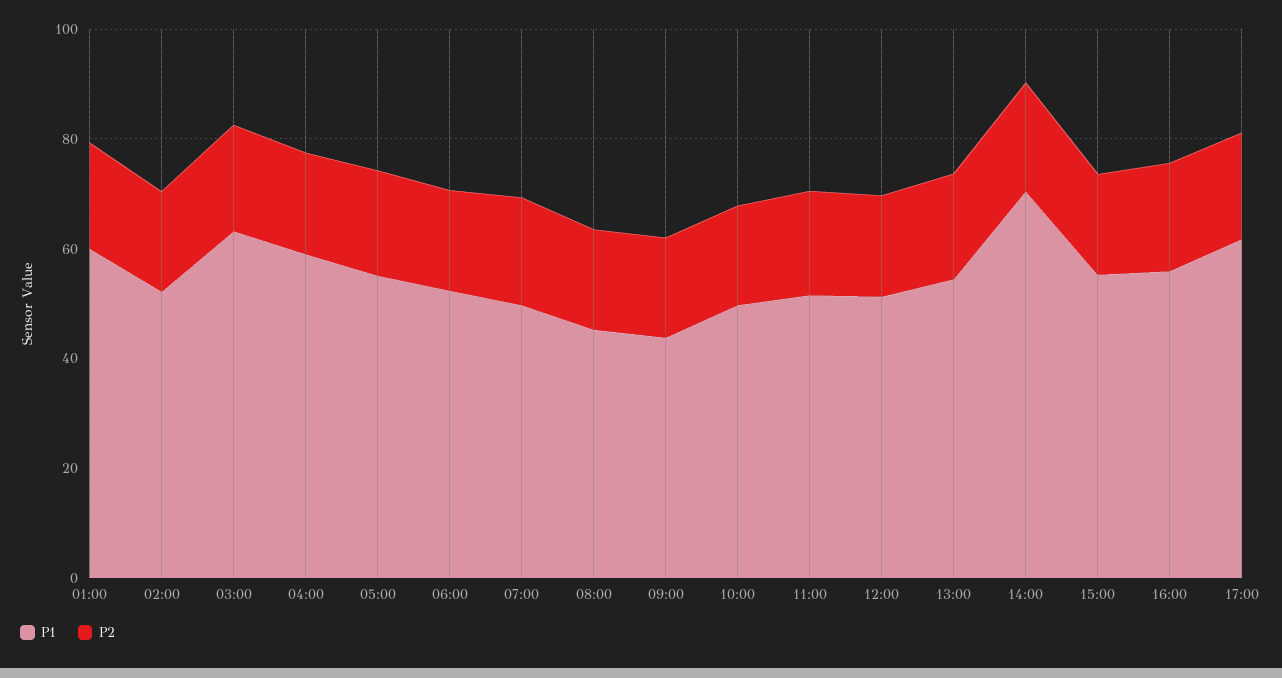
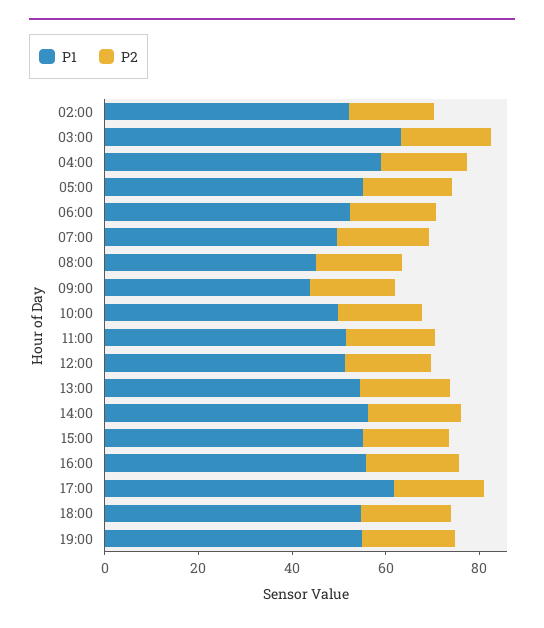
P1, 01:00: 60 -> none
P2, 01:00: 20 -> none
P1, 14:00: 70 -> 55
P1, 18:00: none -> 55
P2, 18:00: none -> 20
P1, 19:00: none -> 55
P2, 19:00: none -> 20

